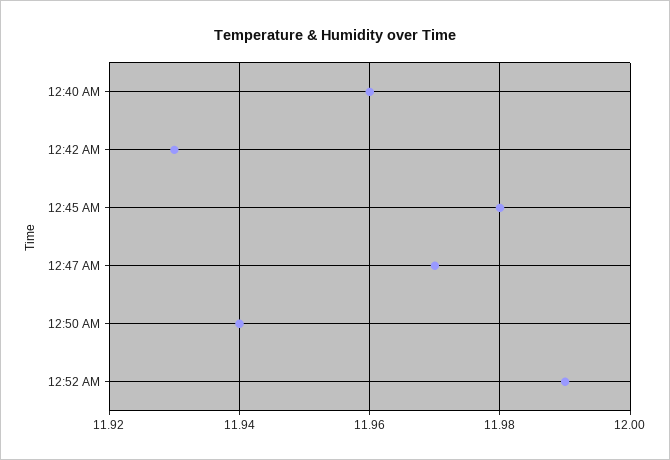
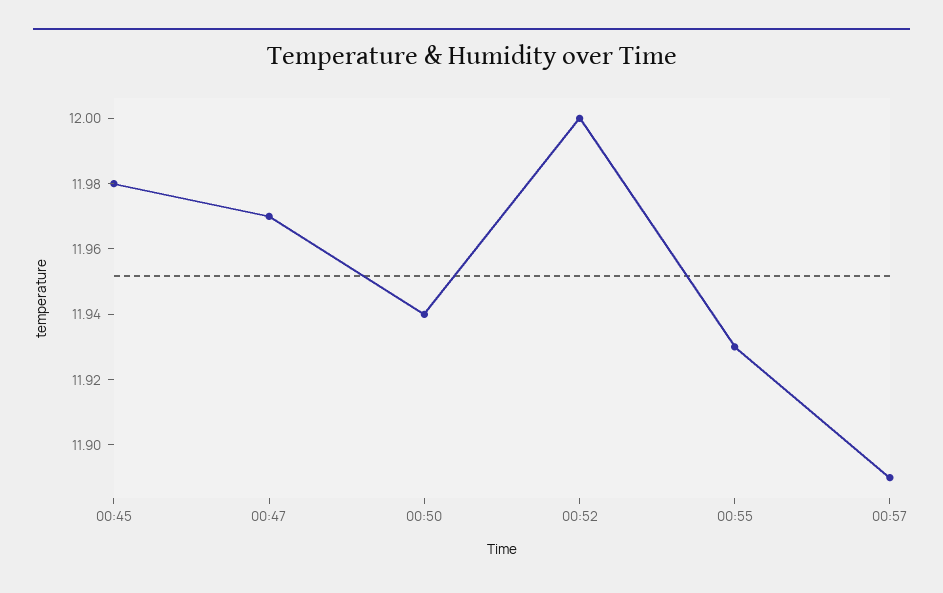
12:40 AM: 11.96 -> none
12:42 AM: 11.93 -> none
12:52 AM: 11.99 -> 12
00:55: none -> 11.93
00:57: none -> 11.89

